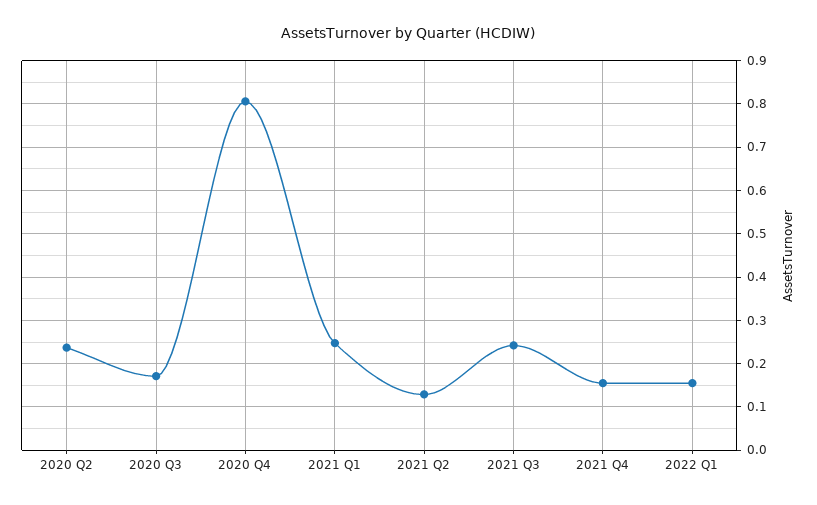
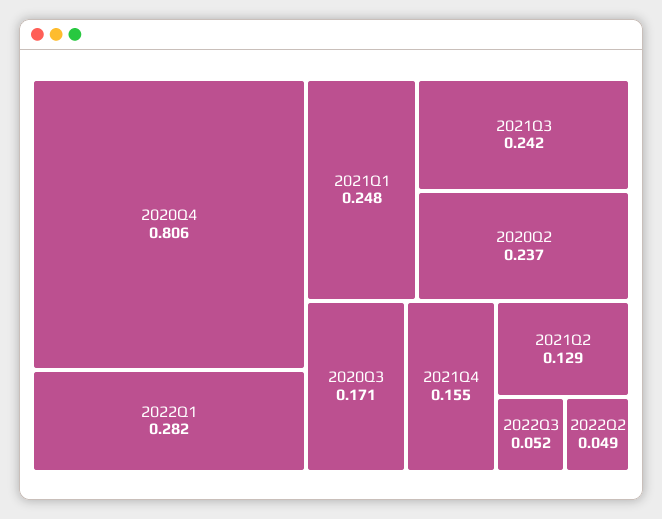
2022 Q1: 0.16 -> 0.282
2022Q3: none -> 0.052
2022Q2: none -> 0.049

